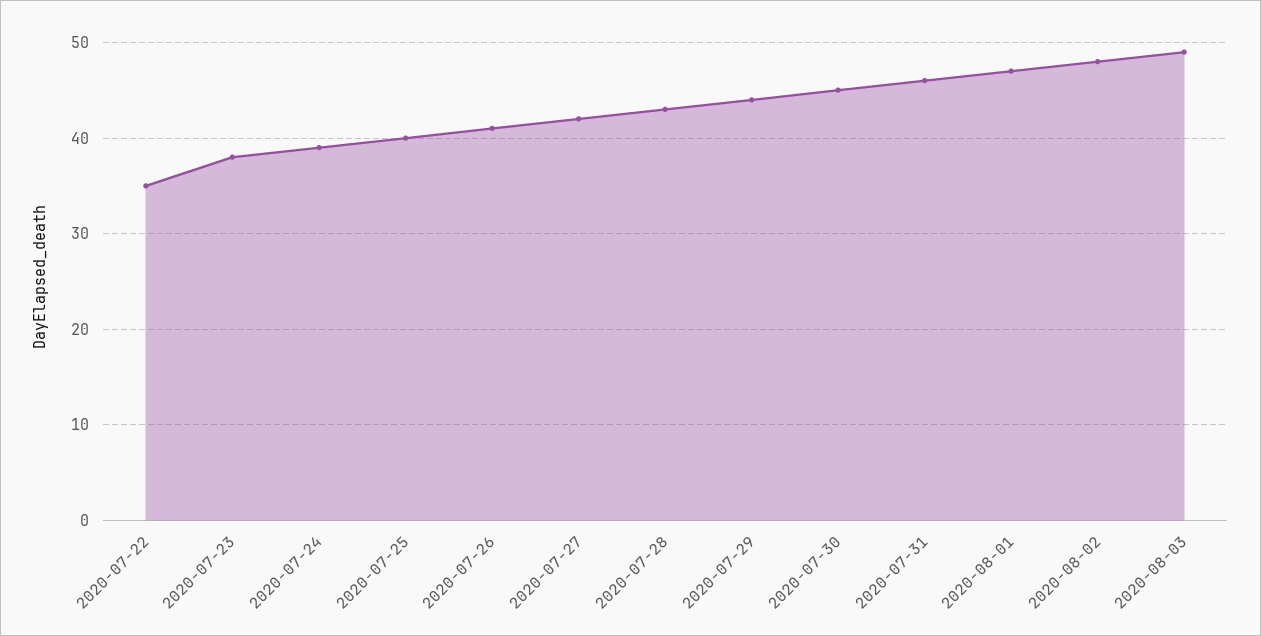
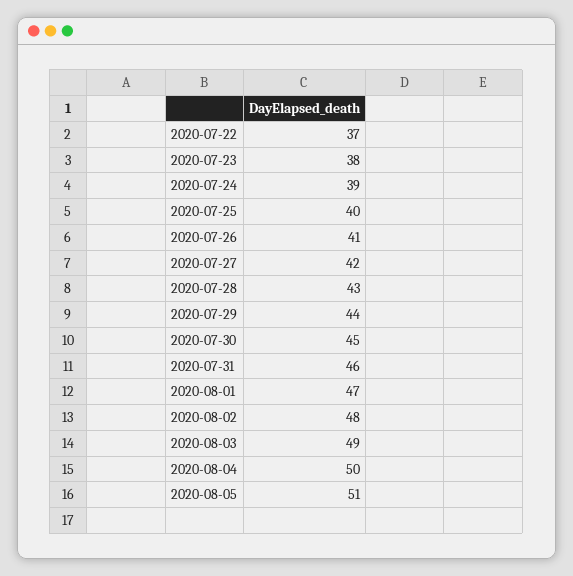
2020-07-22: 35 -> 37
2020-08-04: none -> 50
2020-08-05: none -> 51

